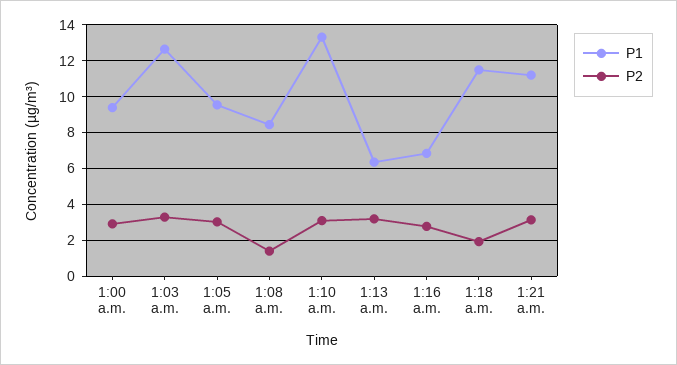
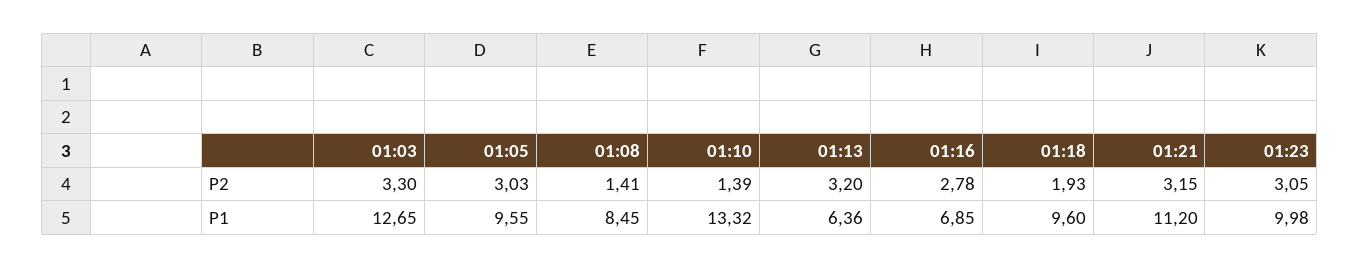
P1, 1:00 a.m.: 9.5 -> none
P2, 1:00 a.m.: 3 -> none
P2, 1:10 a.m.: 3 -> 1.39
P1, 1:18 a.m.: 11.5 -> 9.6
P2, 01:23: none -> 3.05
P1, 01:23: none -> 9.98

